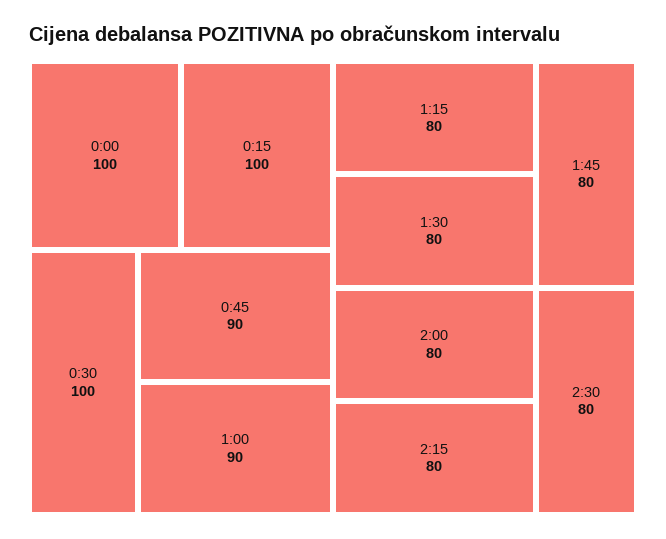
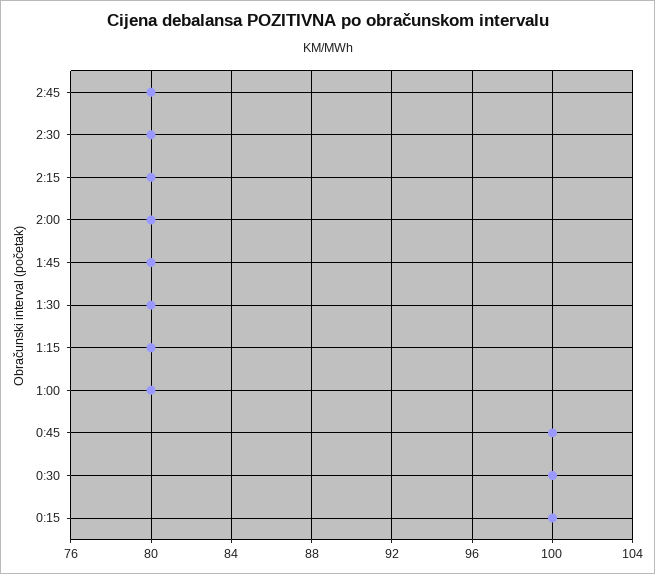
0:00: 100 -> none
0:45: 90 -> 100
1:00: 90 -> 80
2:45: none -> 80

